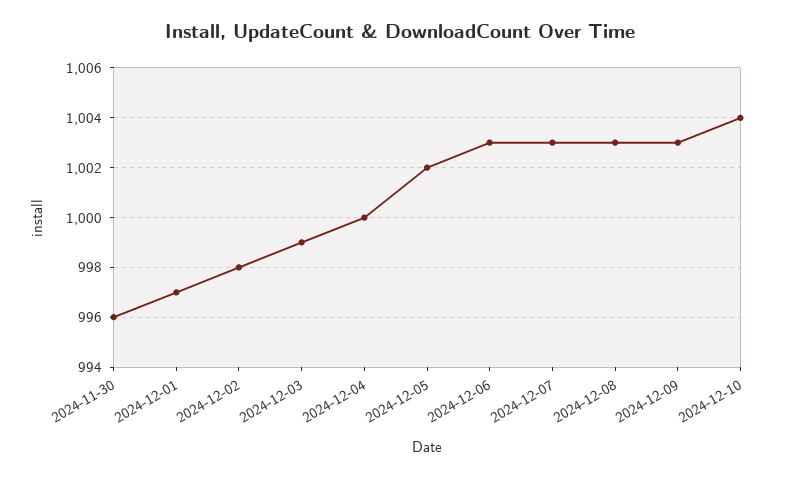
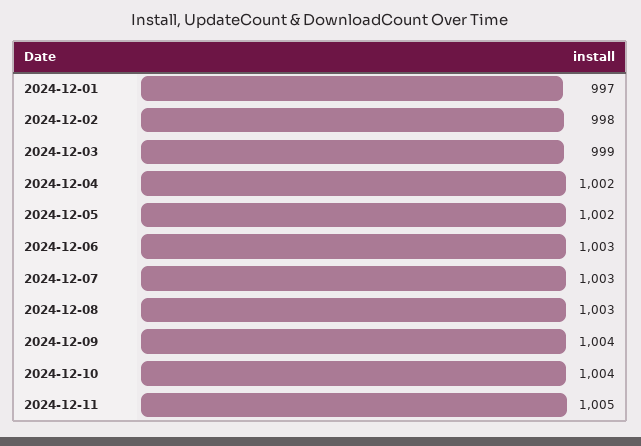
2024-11-30: 996 -> none
2024-12-04: 1000 -> 1002
2024-12-09: 1003 -> 1004
2024-12-11: none -> 1005

